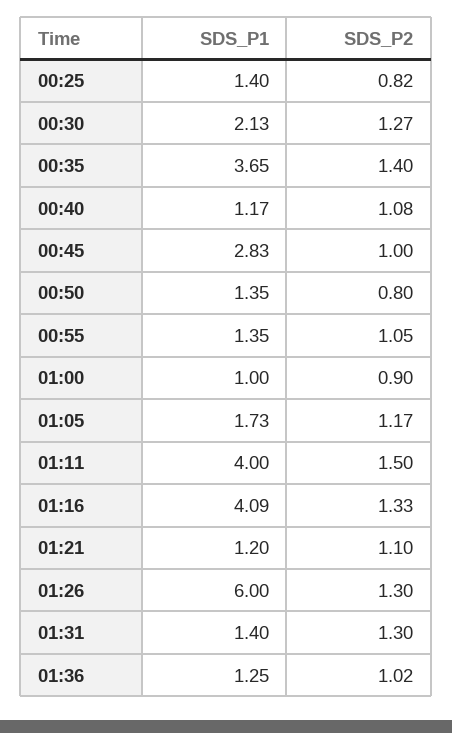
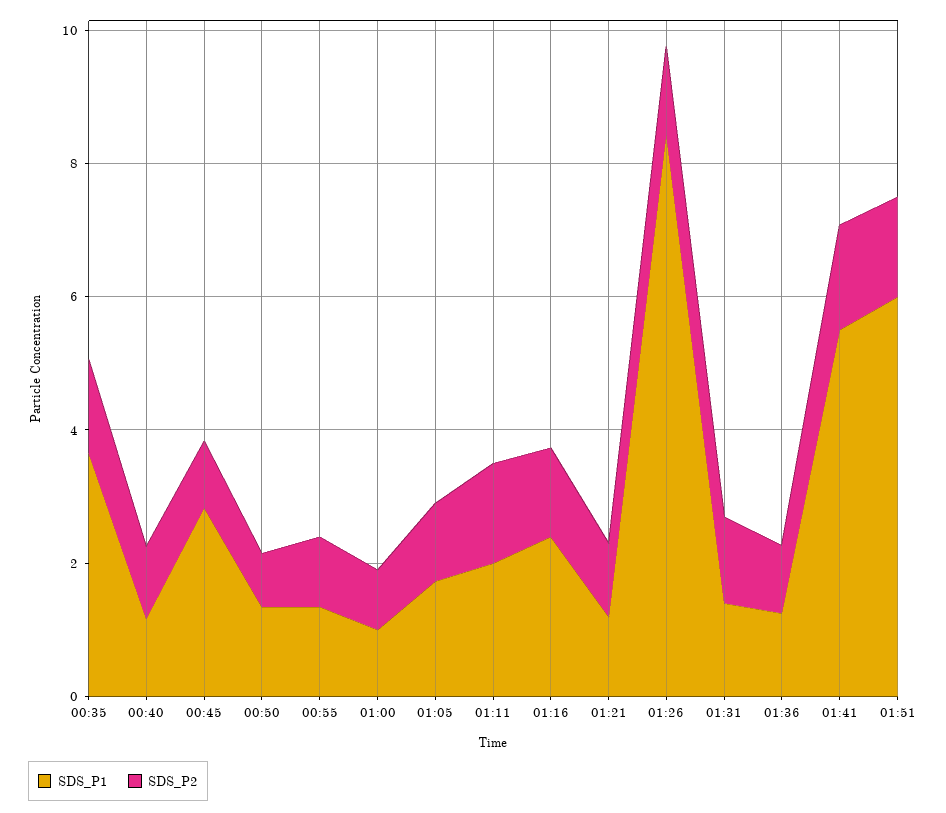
SDS_P1, 00:25: 1.4 -> none
SDS_P2, 00:25: 0.82 -> none
SDS_P1, 00:30: 2.13 -> none
SDS_P2, 00:30: 1.27 -> none
SDS_P1, 01:11: 4 -> 2
SDS_P1, 01:16: 4.09 -> 2.5
SDS_P1, 01:26: 6 -> 8.5
SDS_P1, 01:41: none -> 5.5
SDS_P2, 01:41: none -> 1.5
SDS_P1, 01:51: none -> 6
SDS_P2, 01:51: none -> 1.5

